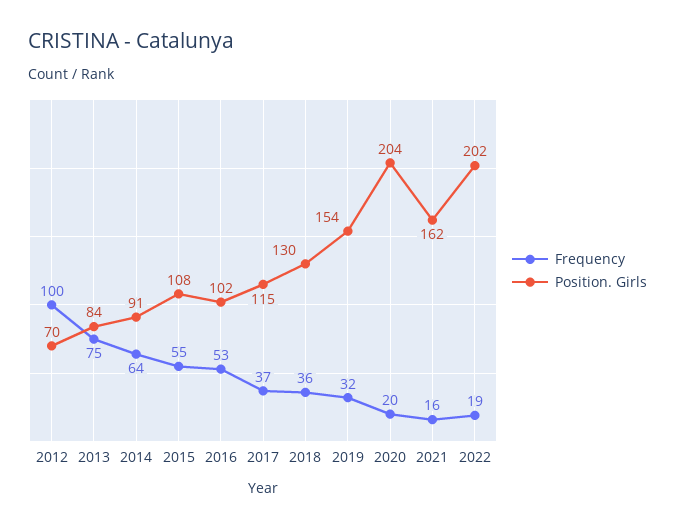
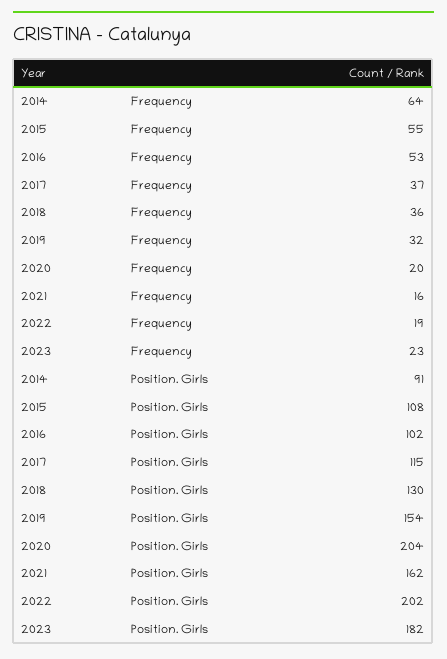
Frequency, 2012: 100 -> none
Position. Girls, 2012: 70 -> none
Frequency, 2013: 75 -> none
Position. Girls, 2013: 84 -> none
Frequency, 2023: none -> 23
Position. Girls, 2023: none -> 182

